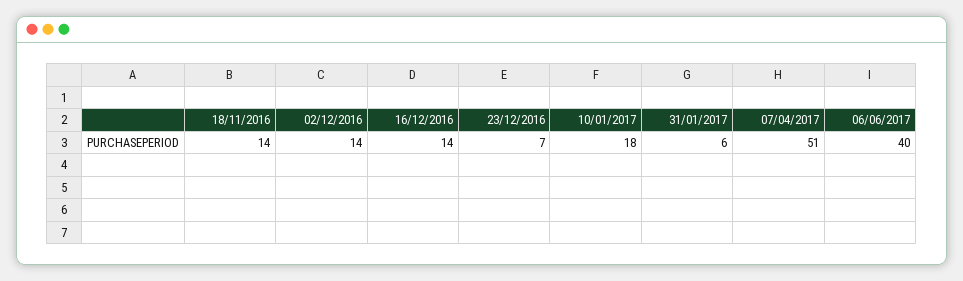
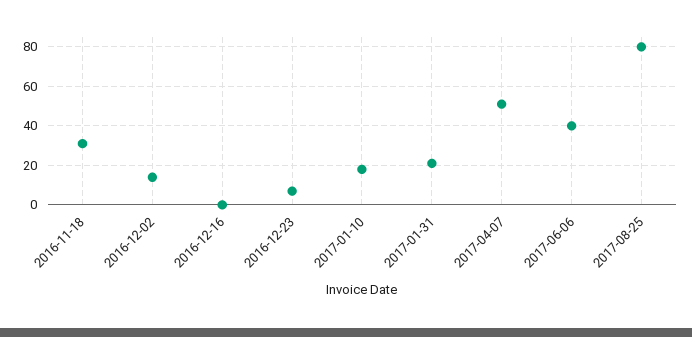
18/11/2016: 14 -> 30
16/12/2016: 14 -> 0
31/01/2017: 6 -> 20
2017-08-25: none -> 80

